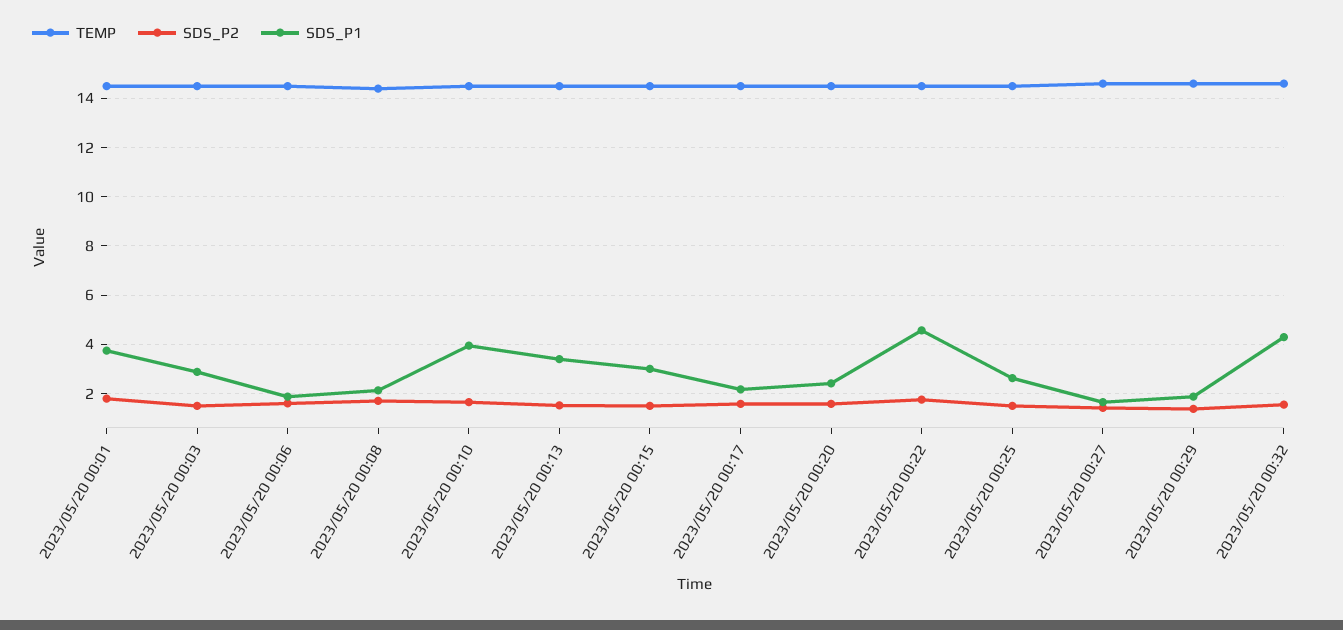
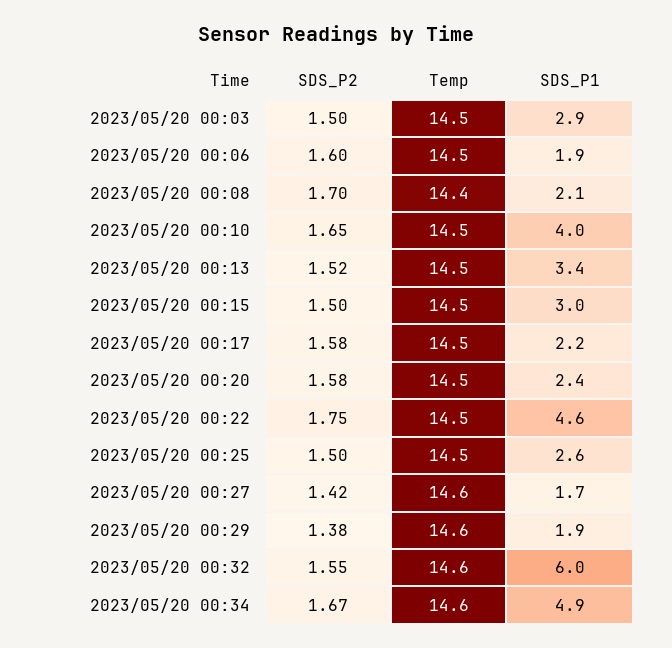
TEMP, 2023/05/20 00:01: 14.5 -> none
SDS_P2, 2023/05/20 00:01: 1.75 -> none
SDS_P1, 2023/05/20 00:01: 3.75 -> none
SDS_P1, 2023/05/20 00:32: 4.25 -> 6
SDS_P2, 2023/05/20 00:34: none -> 1.67
TEMP, 2023/05/20 00:34: none -> 14.6
SDS_P1, 2023/05/20 00:34: none -> 4.9

